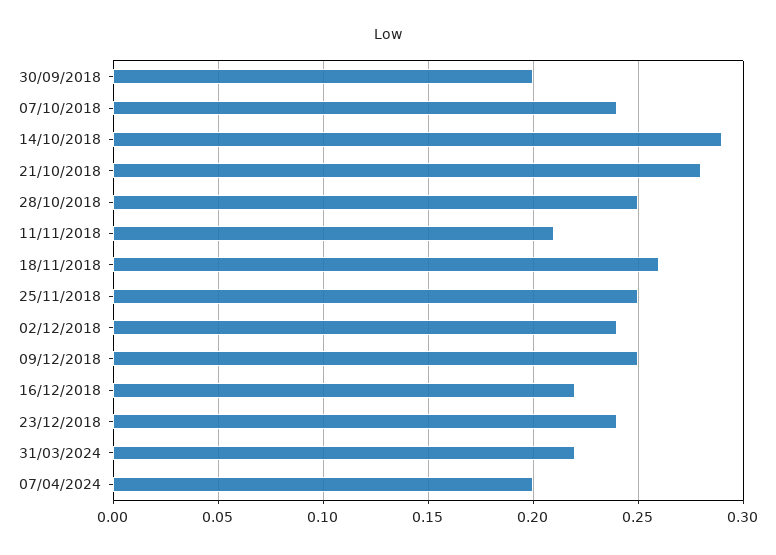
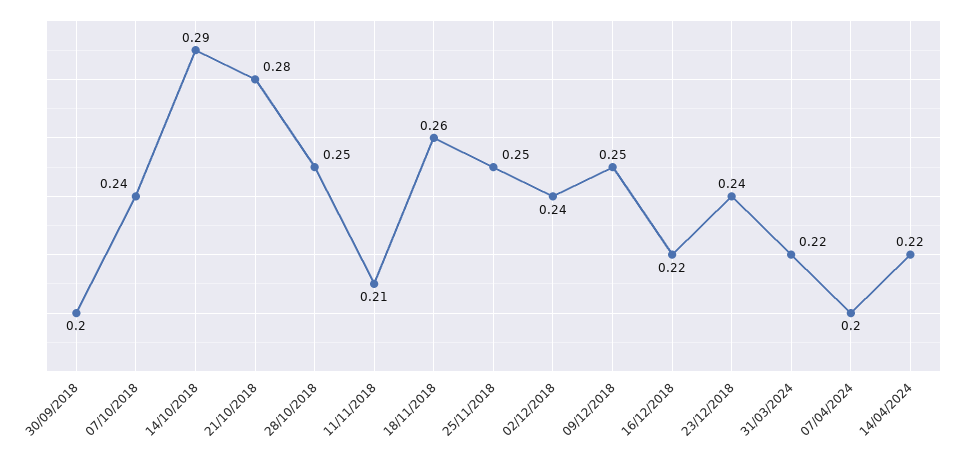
14/04/2024: none -> 0.22

